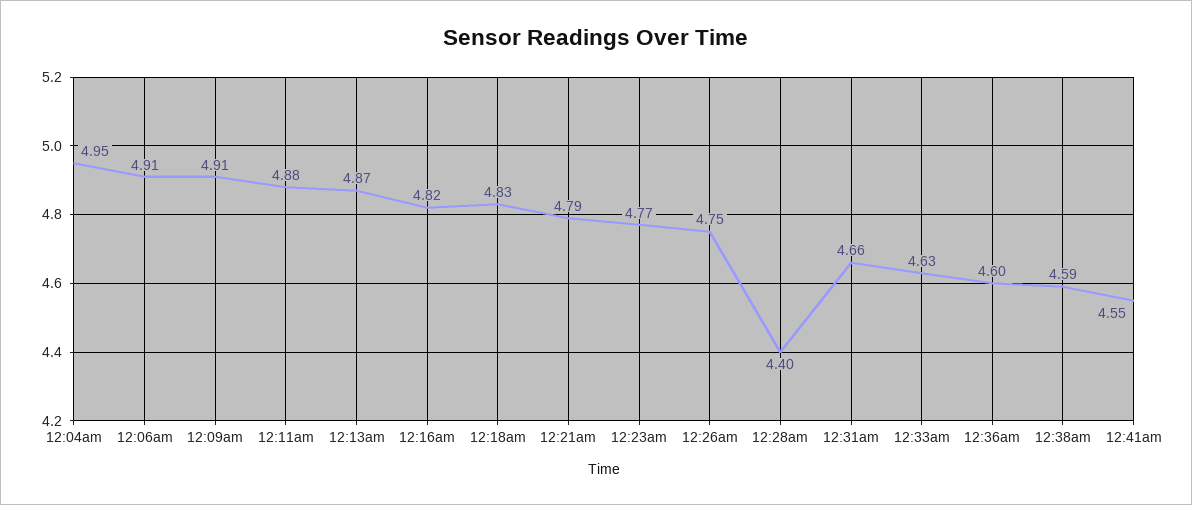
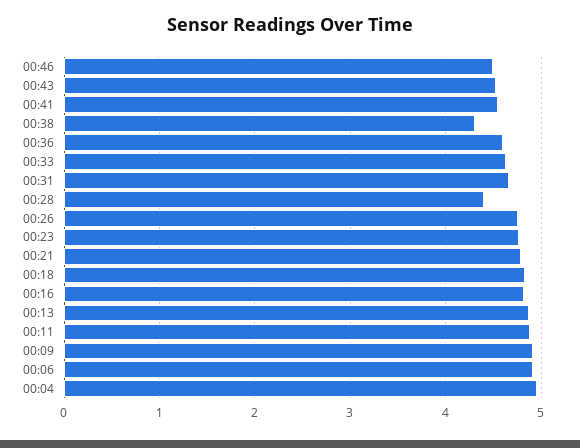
12:38am: 4.59 -> 4.3
00:46: none -> 4.5
00:43: none -> 4.5

